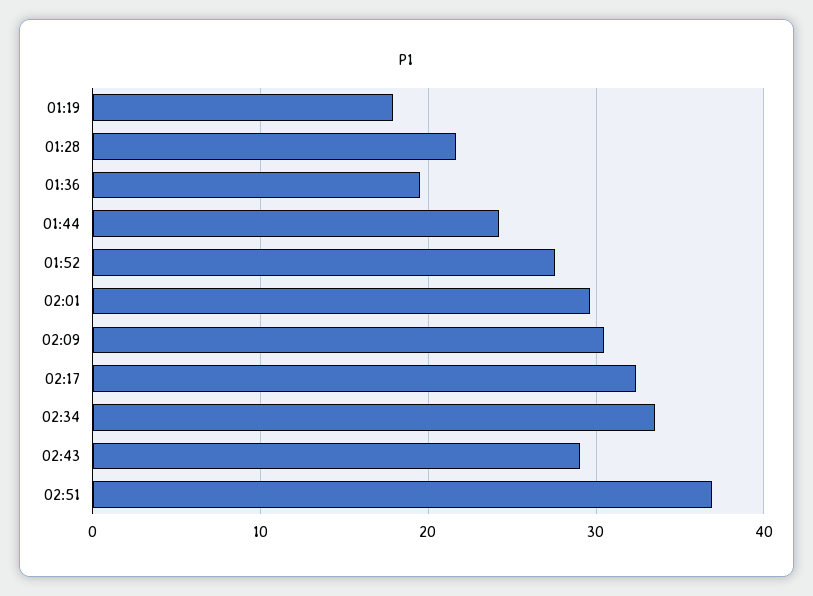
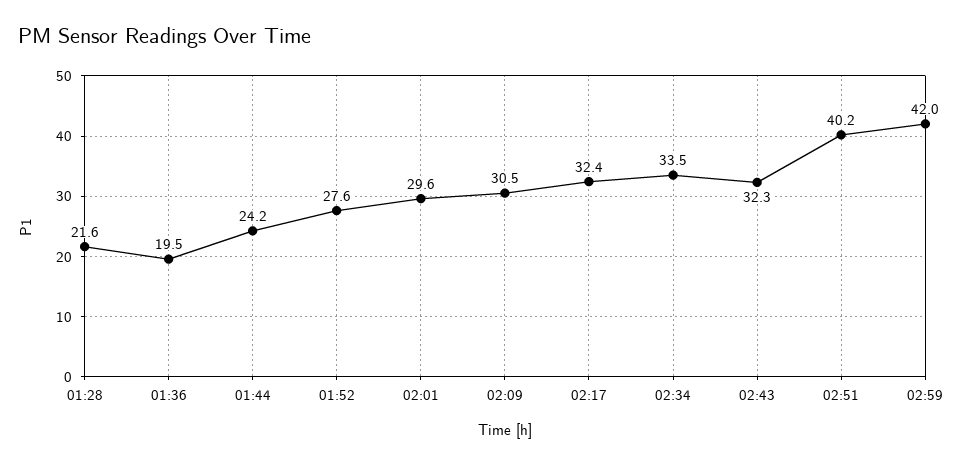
01:19: 18 -> none
02:43: 29 -> 32.3
02:51: 37 -> 40.2
02:59: none -> 42

